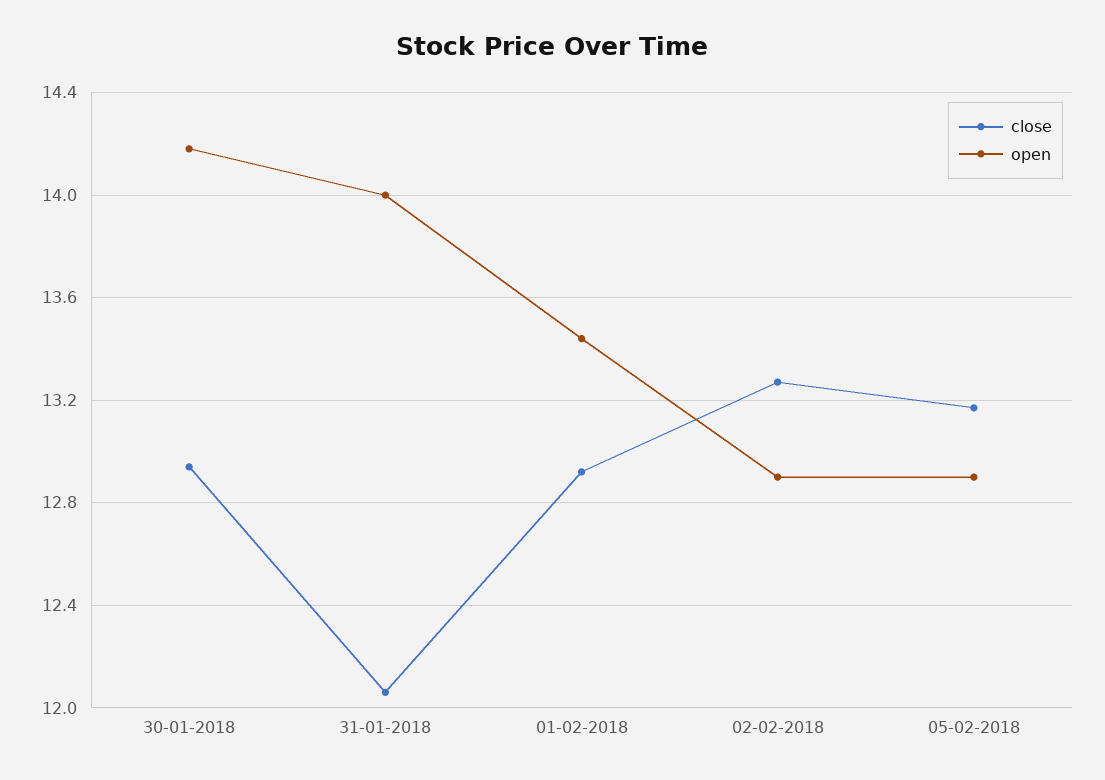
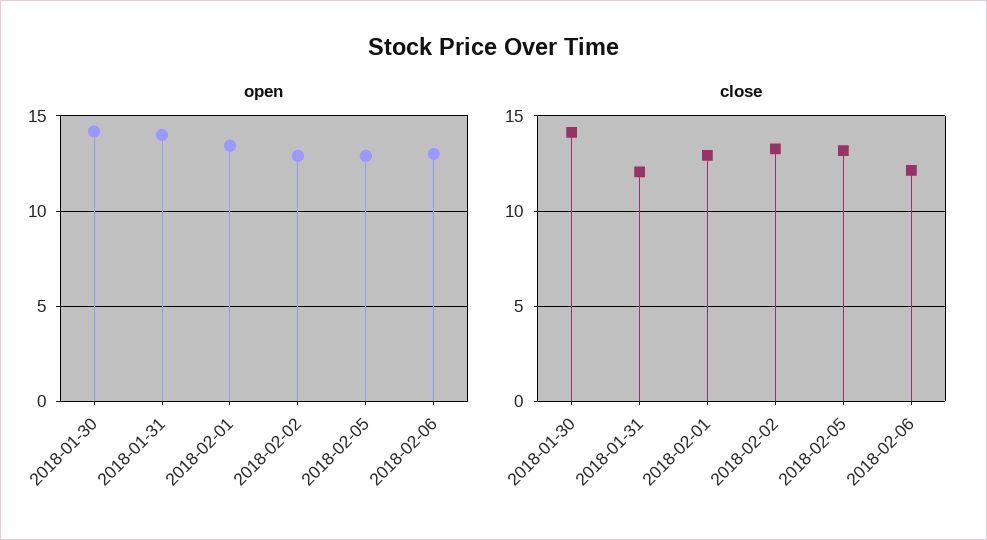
close, 30-01-2018: 12.95 -> 14
open, 2018-02-06: none -> 13
close, 2018-02-06: none -> 12

